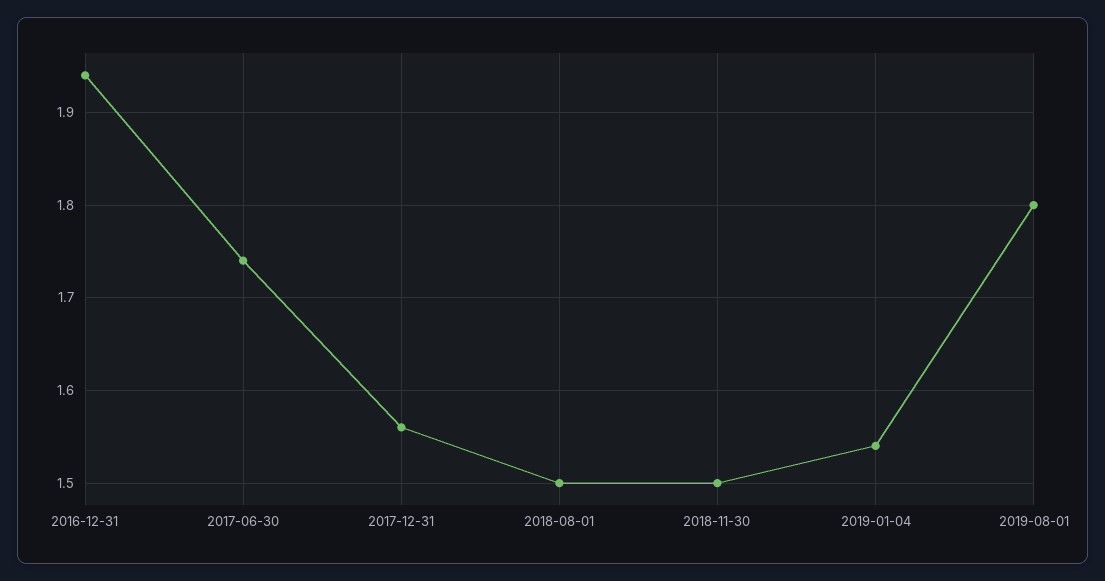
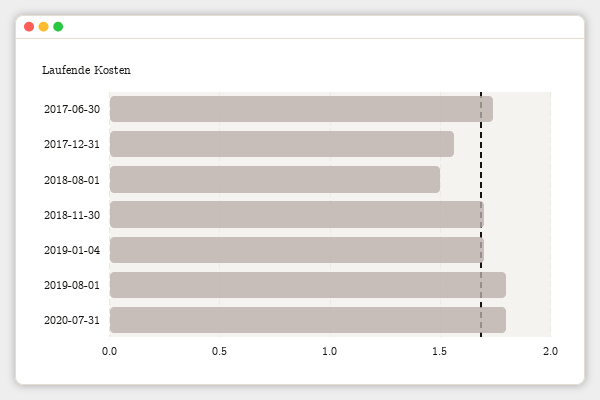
2016-12-31: 1.94 -> none
2018-11-30: 1.5 -> 1.7
2019-01-04: 1.54 -> 1.7
2020-07-31: none -> 1.8

